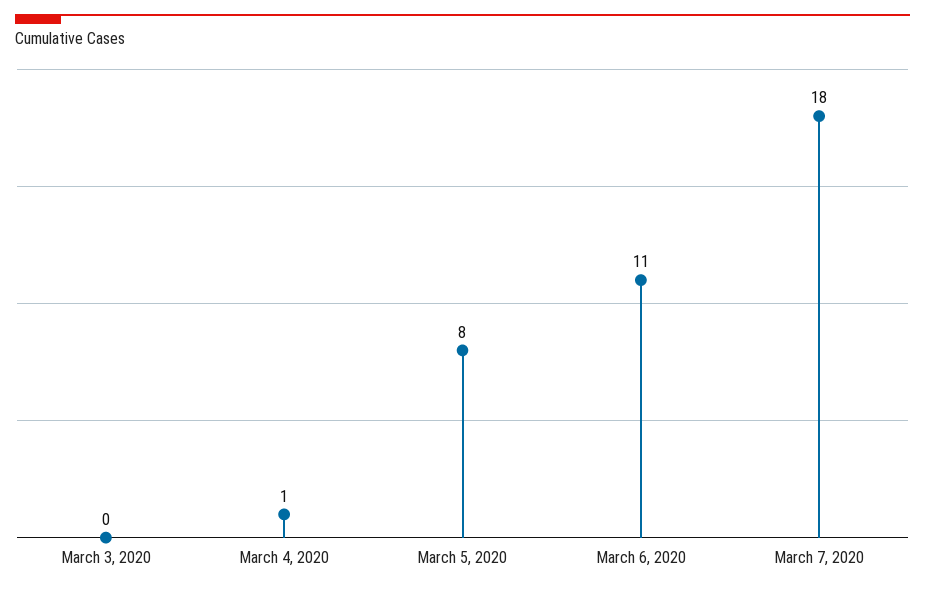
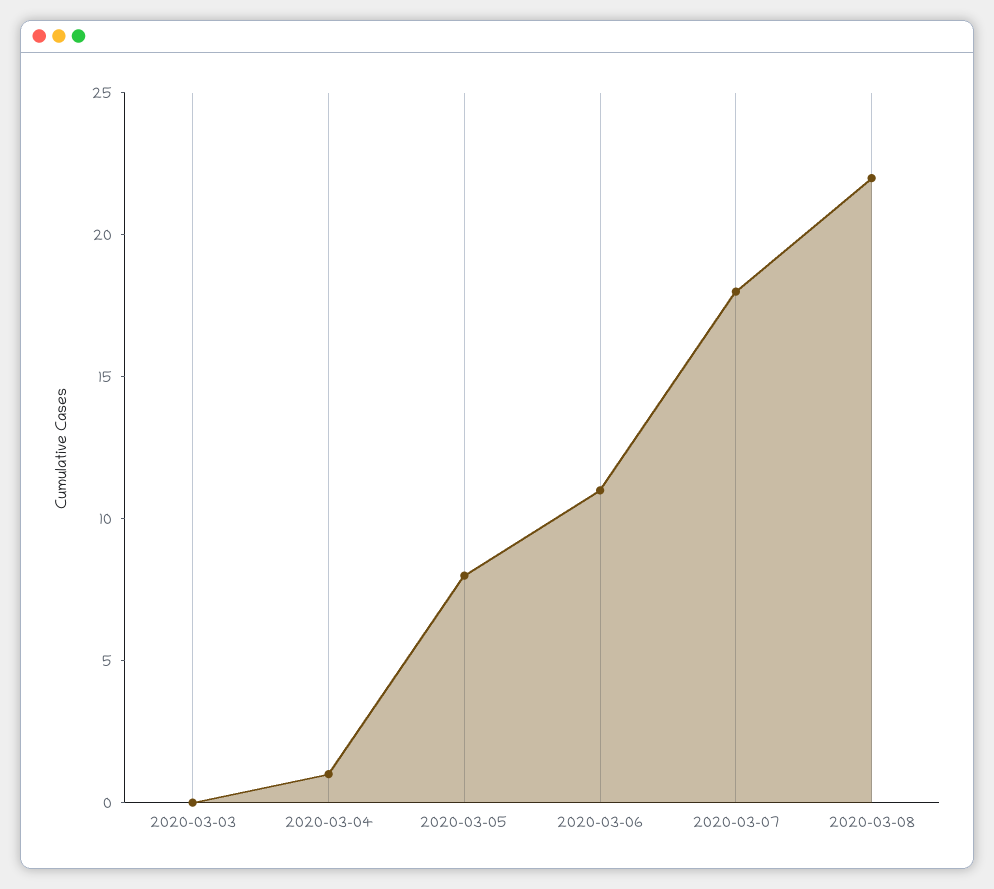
2020-03-08: none -> 22

